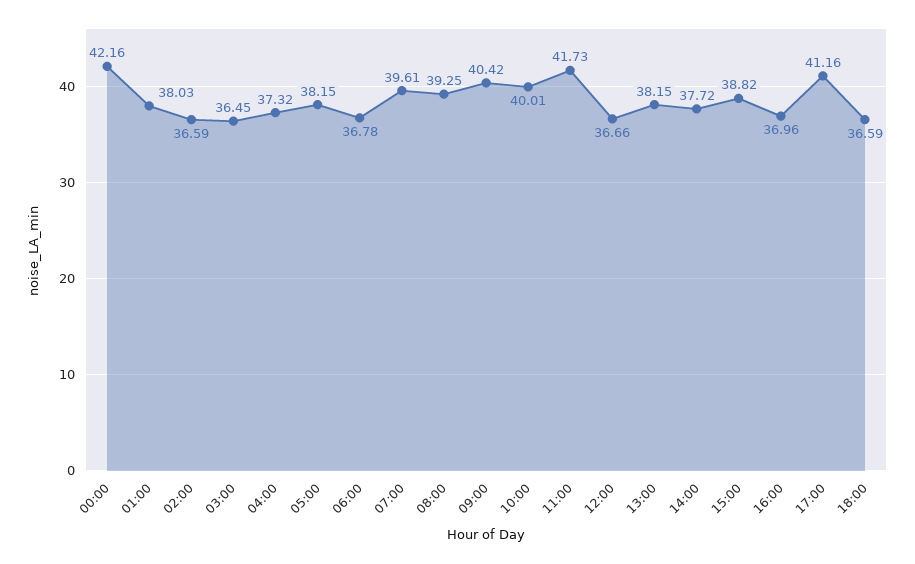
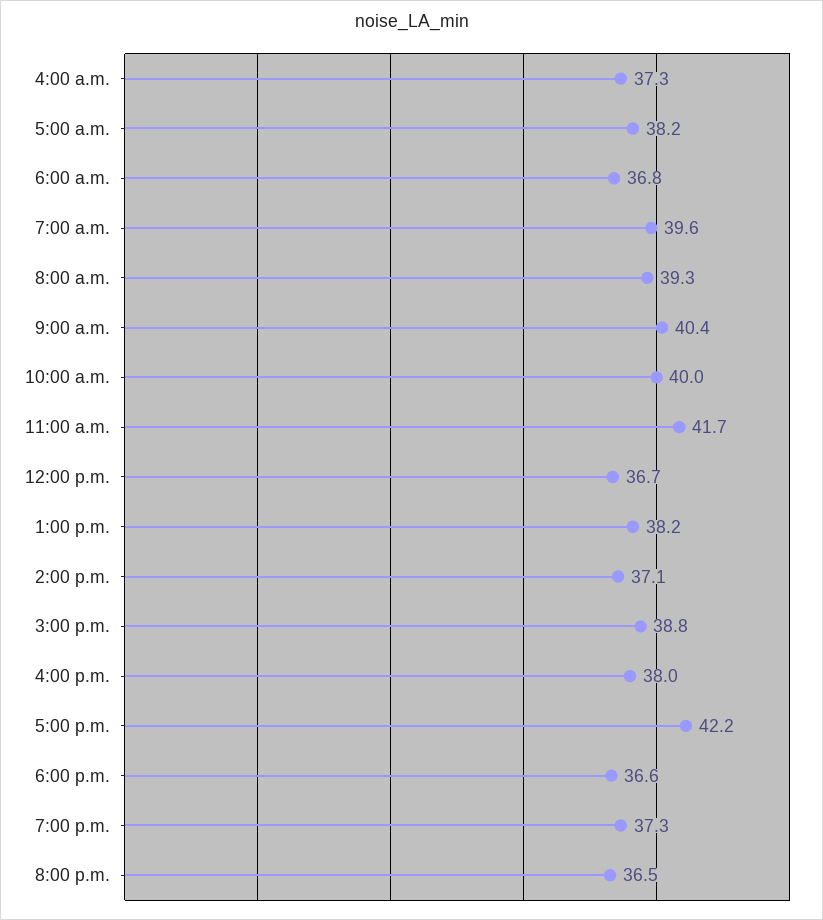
00:00: 42.16 -> none
01:00: 38.03 -> none
02:00: 36.59 -> none
03:00: 36.45 -> none
14:00: 37.72 -> 37.1
16:00: 36.96 -> 38
17:00: 41.16 -> 42.2
7:00 p.m.: none -> 37.3
8:00 p.m.: none -> 36.5

